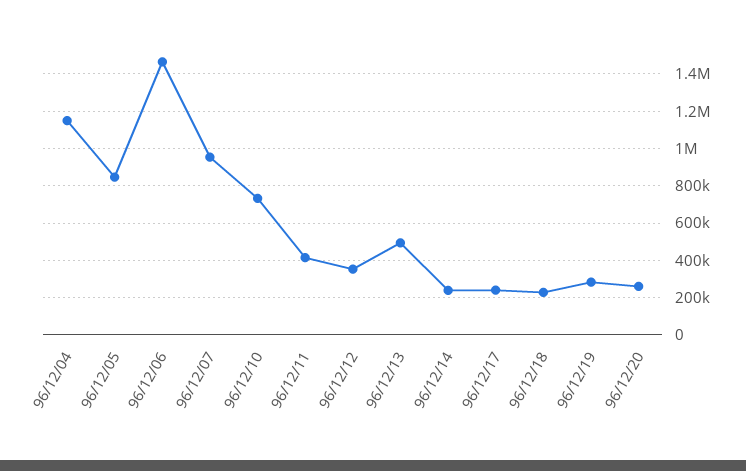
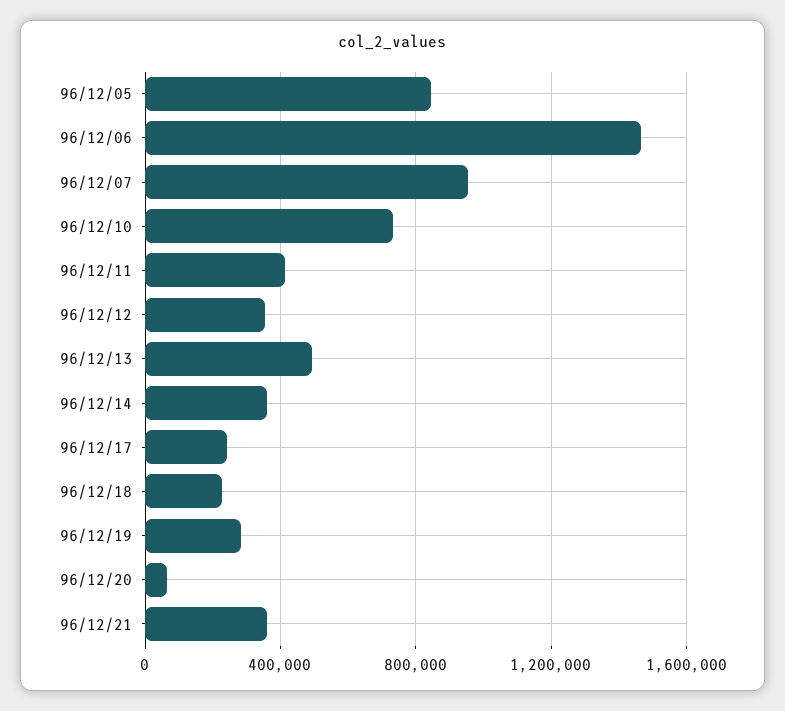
96/12/04: 1150000 -> none
96/12/14: 250000 -> 350000
96/12/20: 250000 -> 50000
96/12/21: none -> 350000

